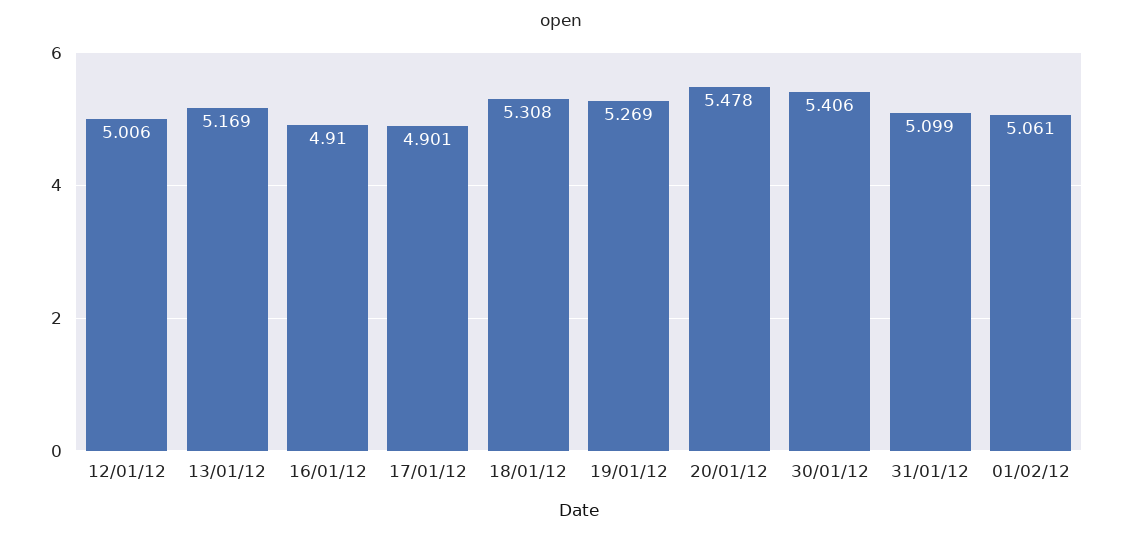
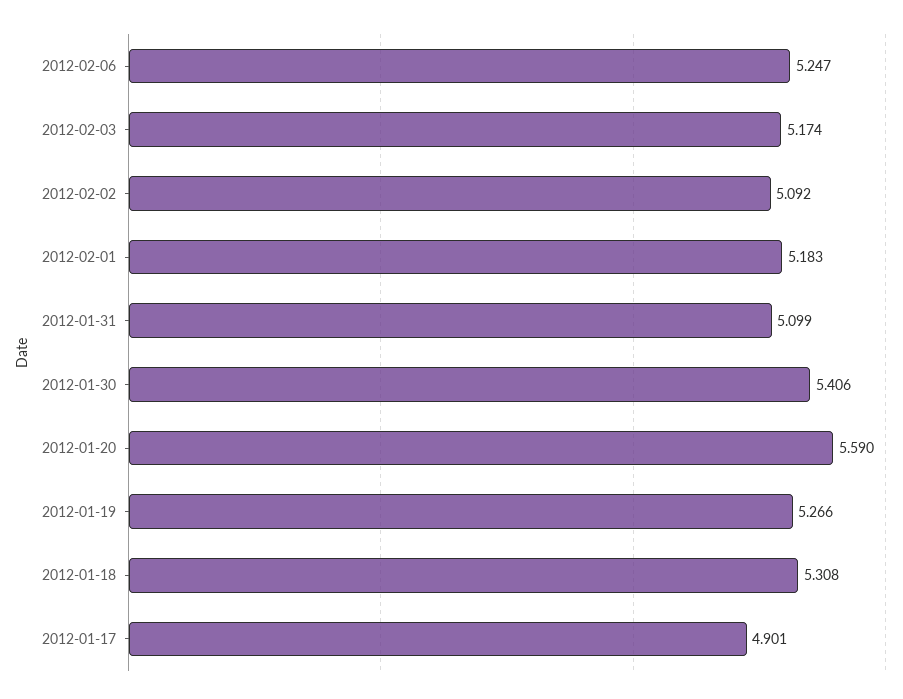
12/01/12: 5.006 -> none
13/01/12: 5.169 -> none
16/01/12: 4.91 -> none
19/01/12: 5.269 -> 5.266
20/01/12: 5.478 -> 5.59
01/02/12: 5.061 -> 5.183
2012-02-06: none -> 5.247
2012-02-03: none -> 5.174
2012-02-02: none -> 5.092

